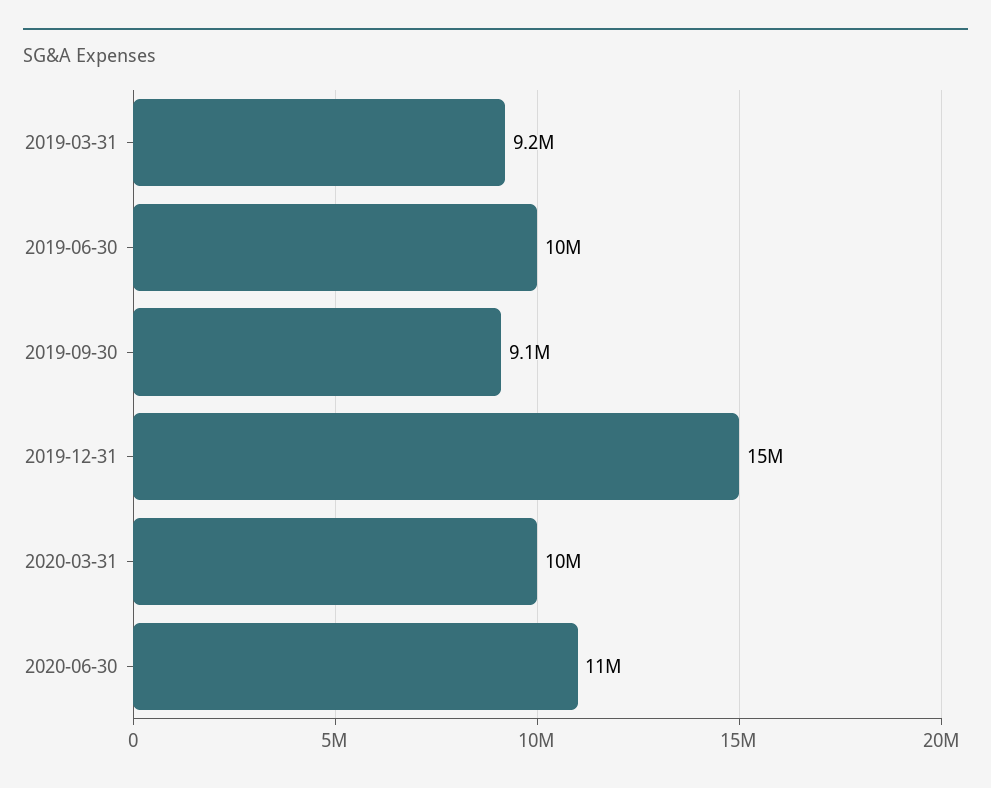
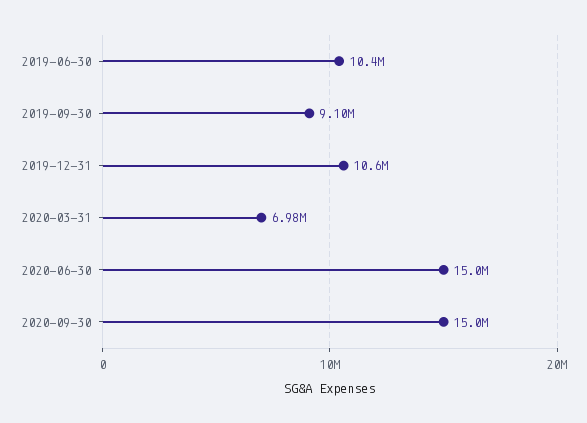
2019-03-31: 9200000 -> none
2019-12-31: 15000000 -> 10600000
2020-03-31: 10000000 -> 6980000
2020-06-30: 11000000 -> 15000000
2020-09-30: none -> 15000000

